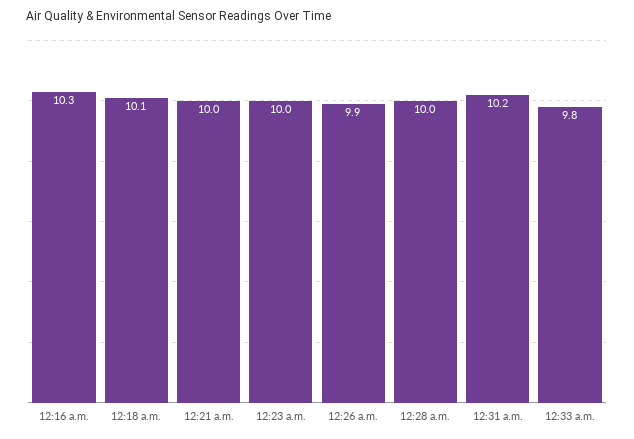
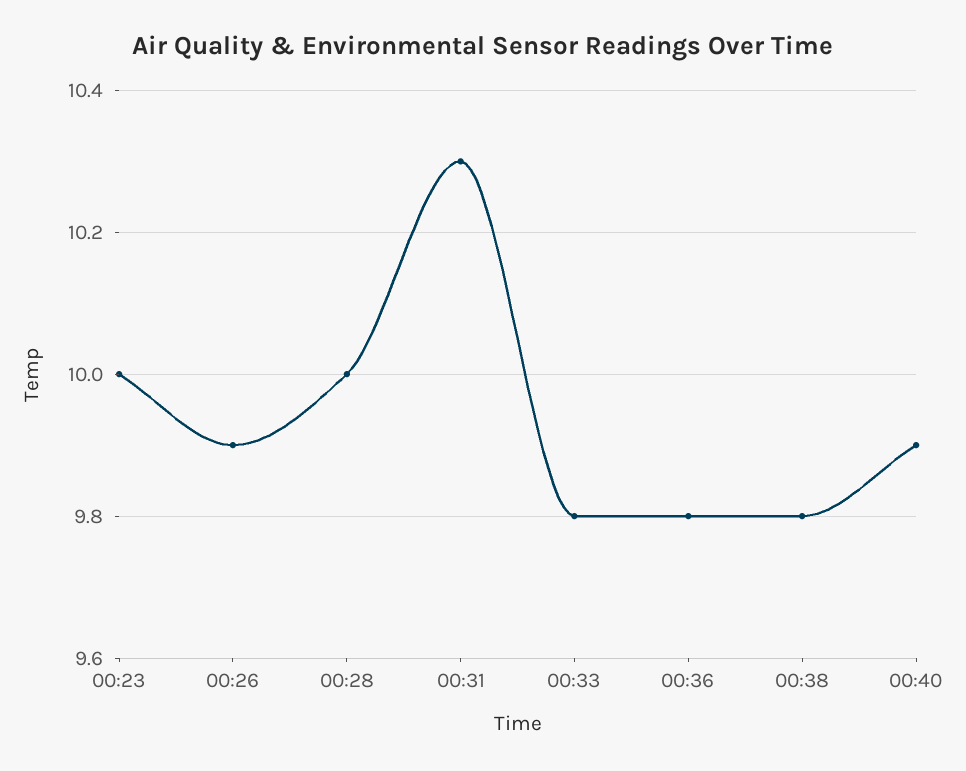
12:16 a.m.: 10.3 -> none
12:18 a.m.: 10.1 -> none
12:21 a.m.: 10 -> none
12:31 a.m.: 10.2 -> 10.3
00:36: none -> 9.8
00:38: none -> 9.8
00:40: none -> 9.9

